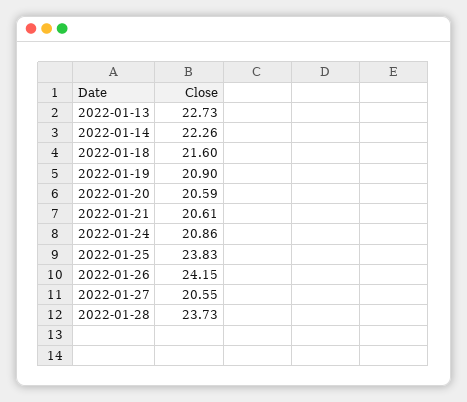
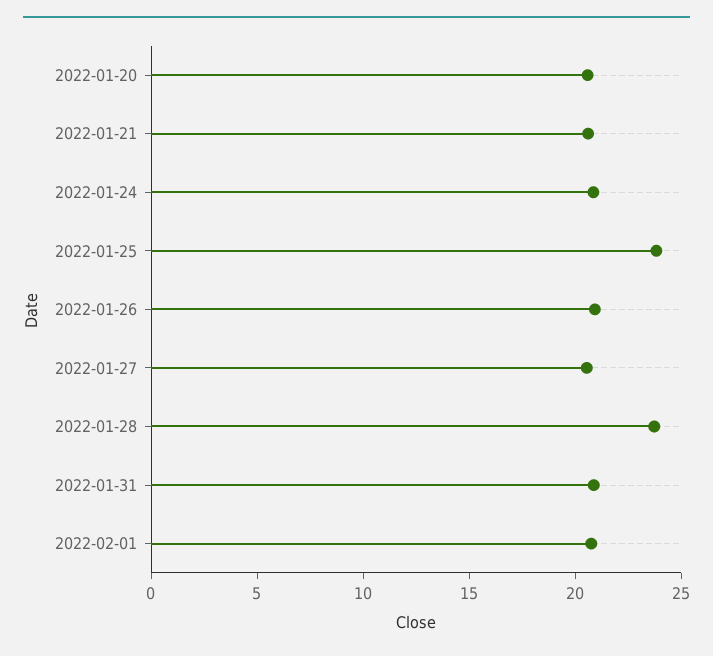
2022-01-13: 22.73 -> none
2022-01-14: 22.26 -> none
2022-01-18: 21.6 -> none
2022-01-19: 20.9 -> none
2022-01-26: 24.15 -> 21
2022-01-31: none -> 21
2022-02-01: none -> 21

